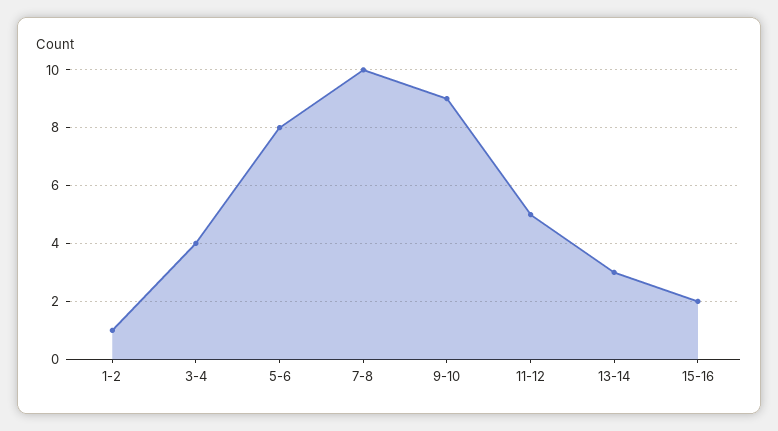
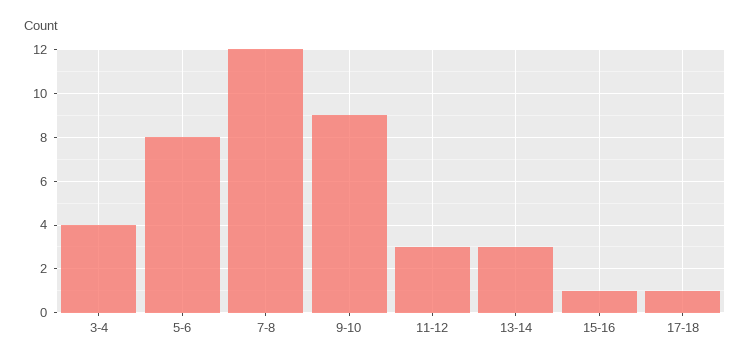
1-2: 1 -> none
7-8: 10 -> 12
11-12: 5 -> 3
15-16: 2 -> 1
17-18: none -> 1

